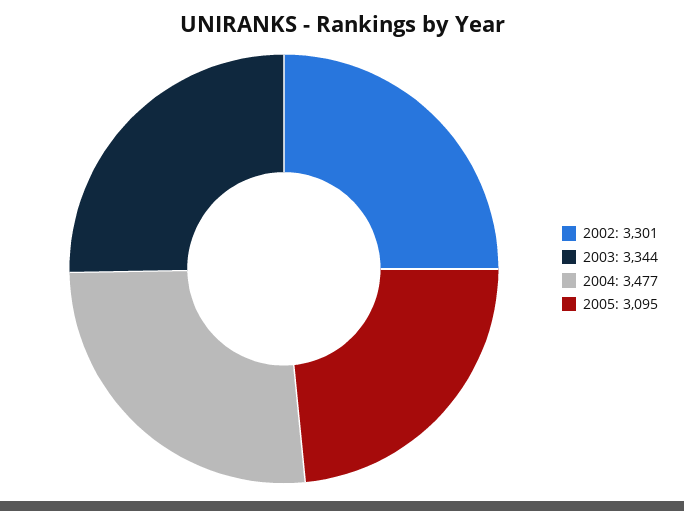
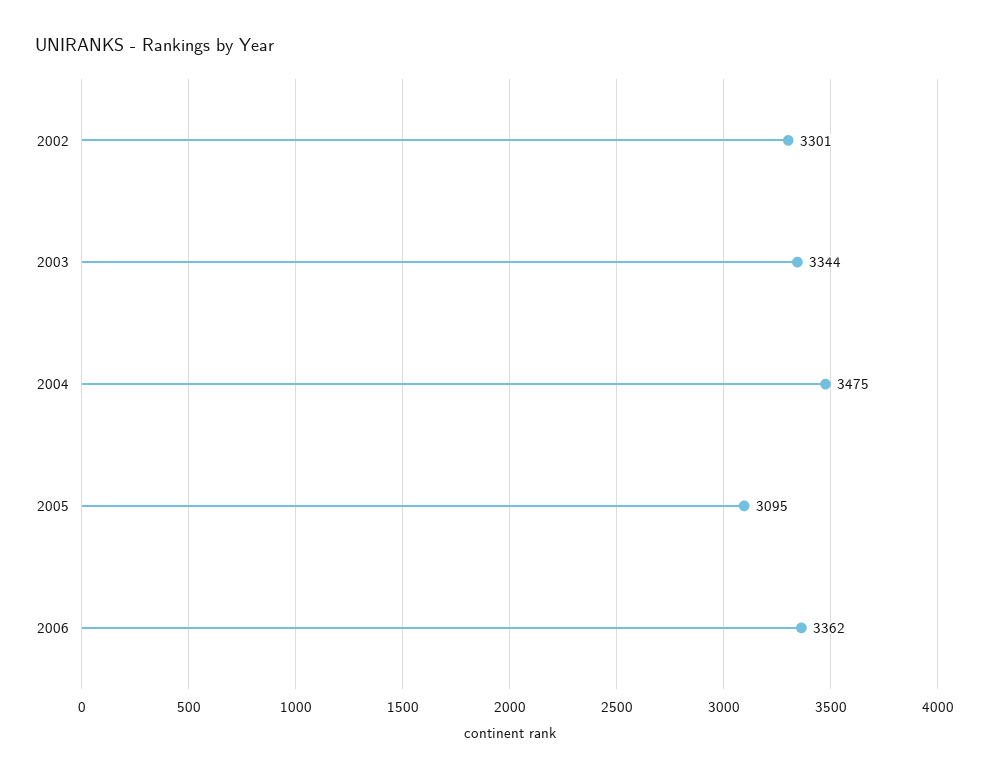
2004: 3477 -> 3475
2006: none -> 3362

